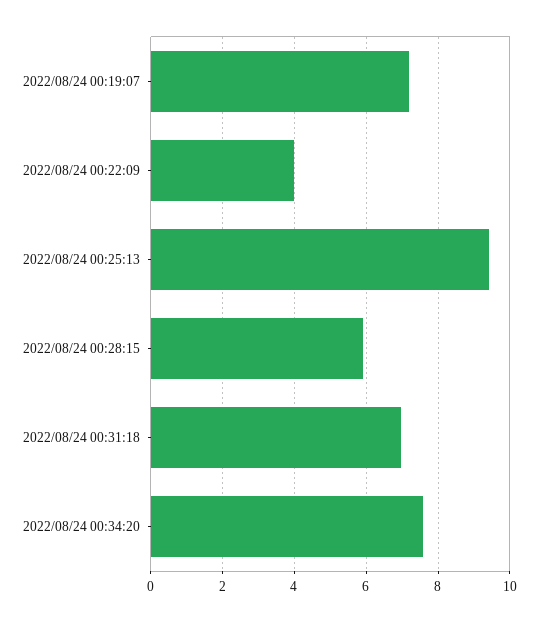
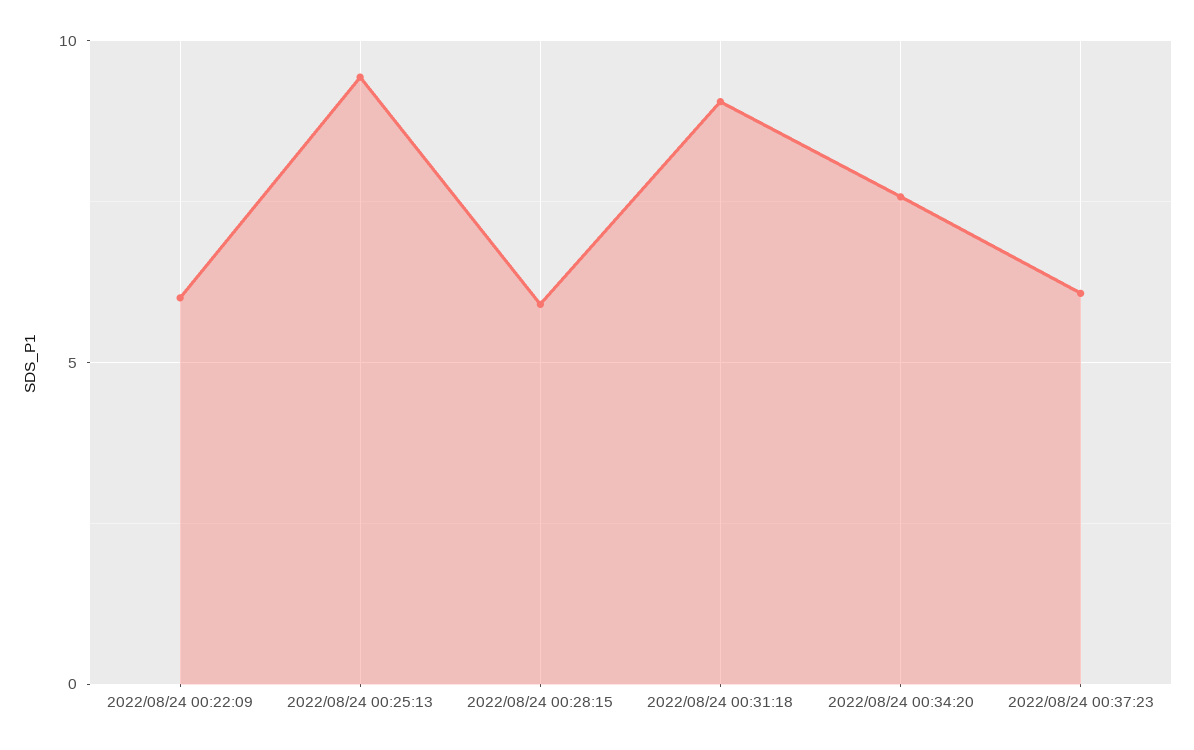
2022/08/24 00:19:07: 7.2 -> none
2022/08/24 00:22:09: 4 -> 6
2022/08/24 00:31:18: 7 -> 9
2022/08/24 00:37:23: none -> 6

